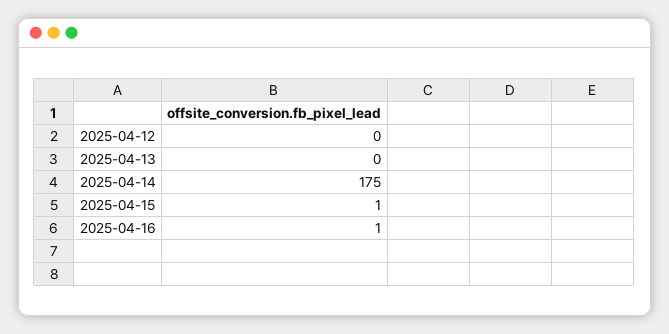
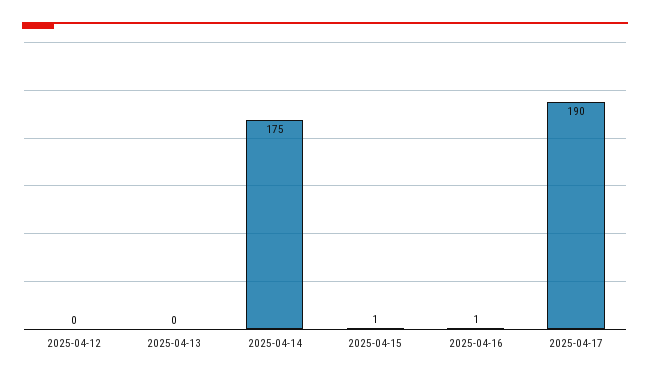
2025-04-17: none -> 190

